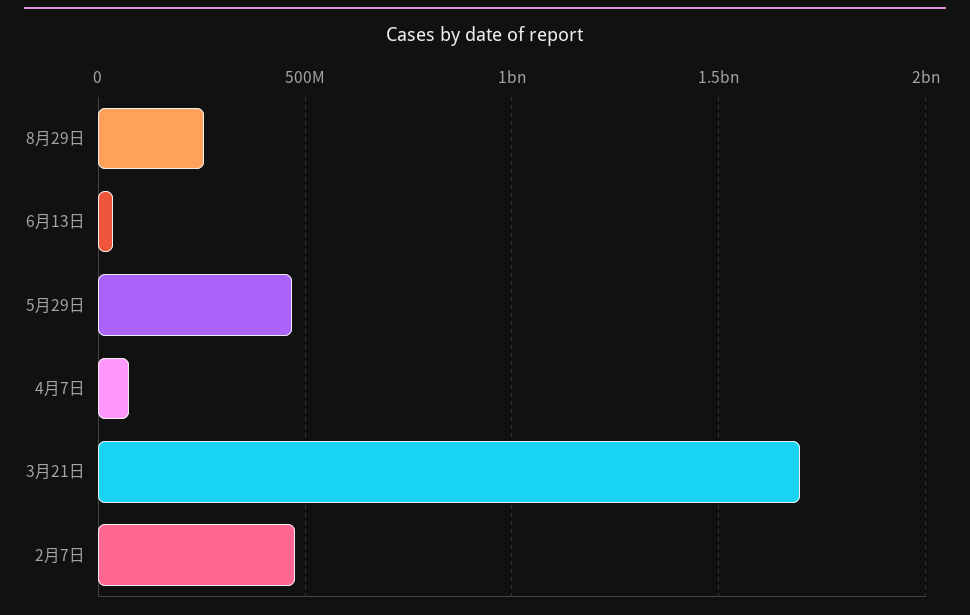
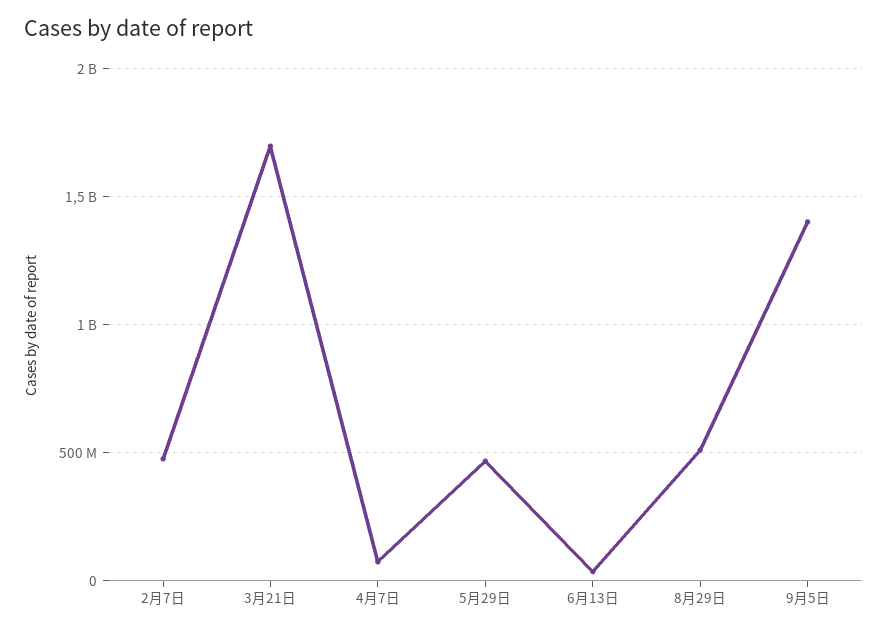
8月29日: 250000000 -> 500000000
9月5日: none -> 1400000000

